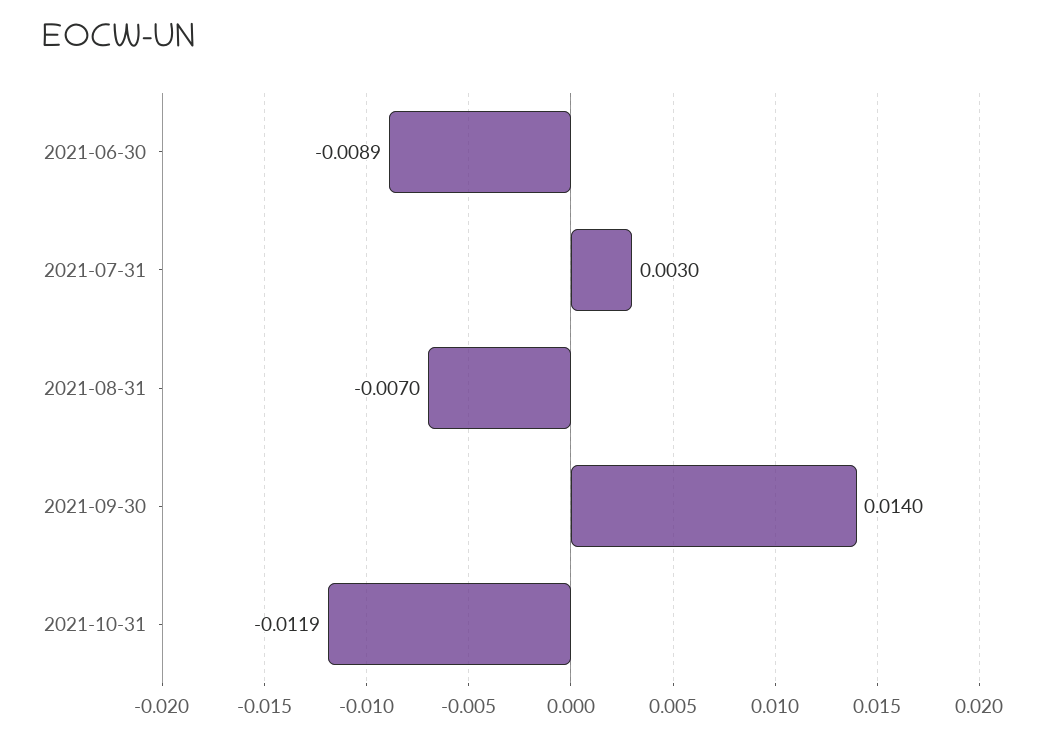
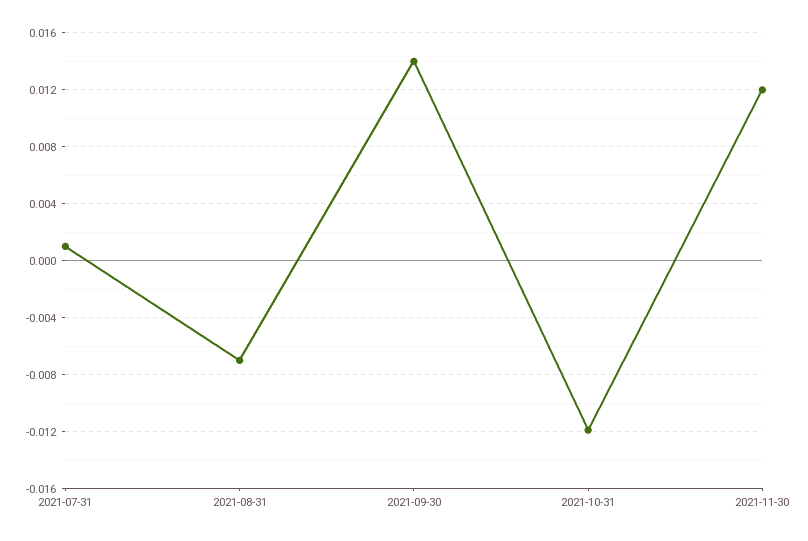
2021-06-30: -0.0089 -> none
2021-07-31: 0.003 -> 0.001
2021-11-30: none -> 0.012

